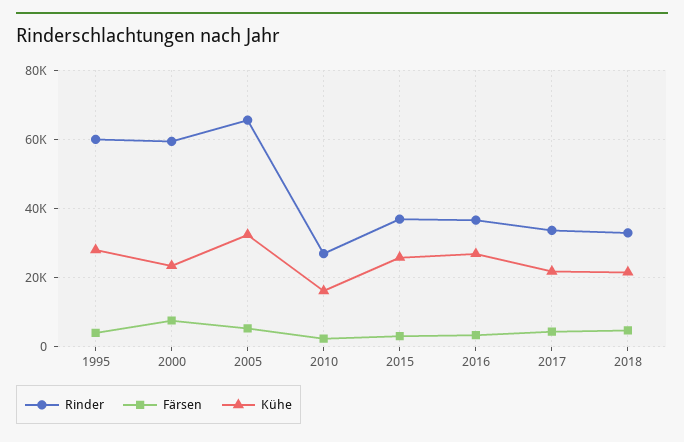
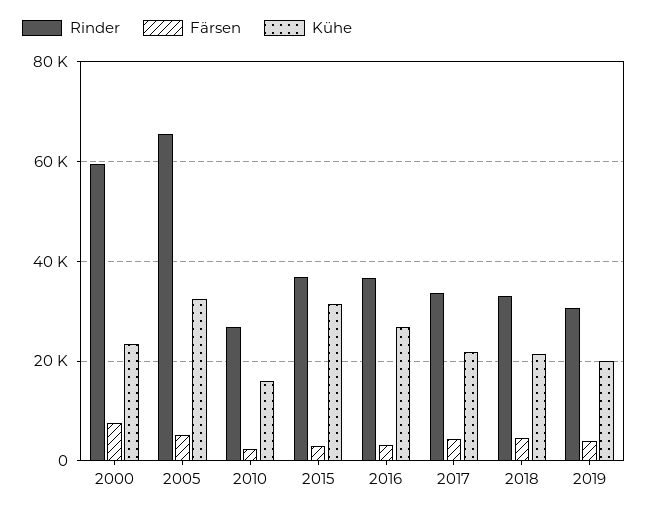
Rinder, 1995: 60000 -> none
Färsen, 1995: 4000 -> none
Kühe, 1995: 28000 -> none
Kühe, 2015: 26000 -> 32000
Rinder, 2019: none -> 30000
Färsen, 2019: none -> 4000
Kühe, 2019: none -> 20000

